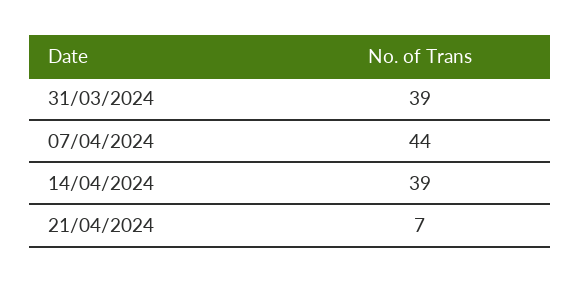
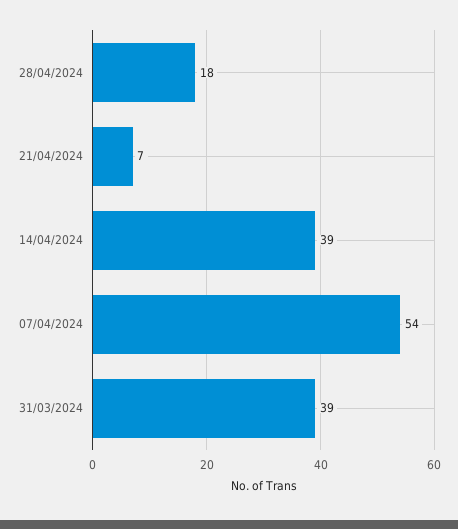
07/04/2024: 44 -> 54
28/04/2024: none -> 18

